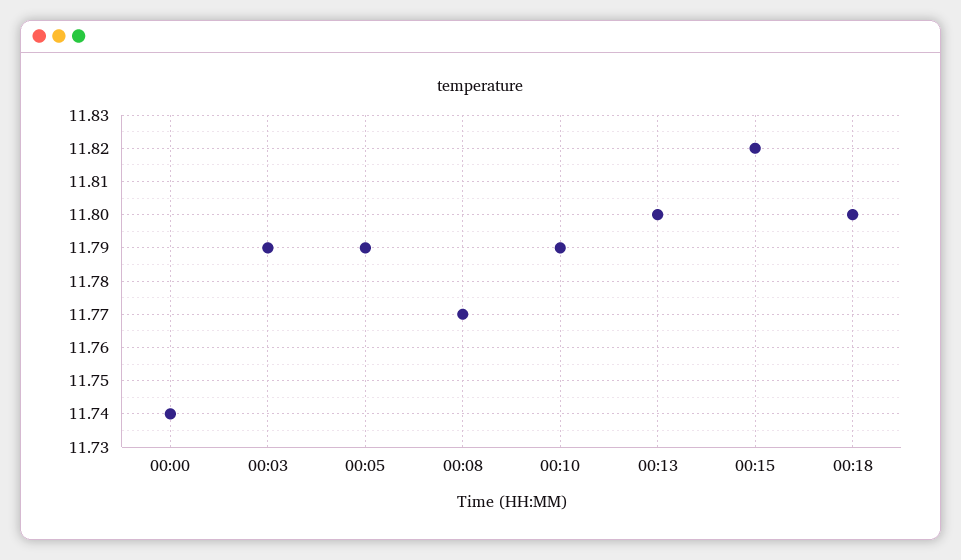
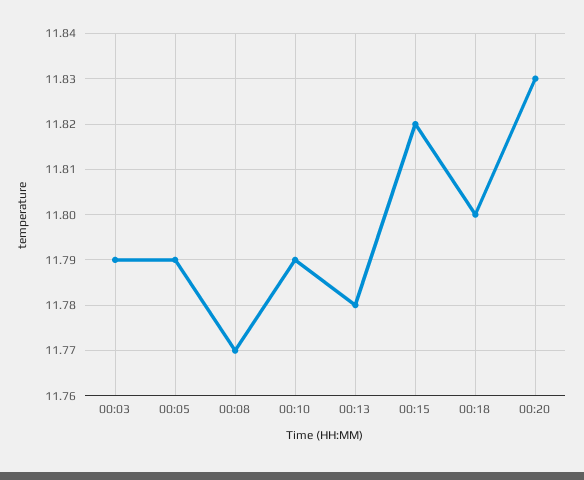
00:00: 11.74 -> none
00:13: 11.8 -> 11.78
00:20: none -> 11.83

